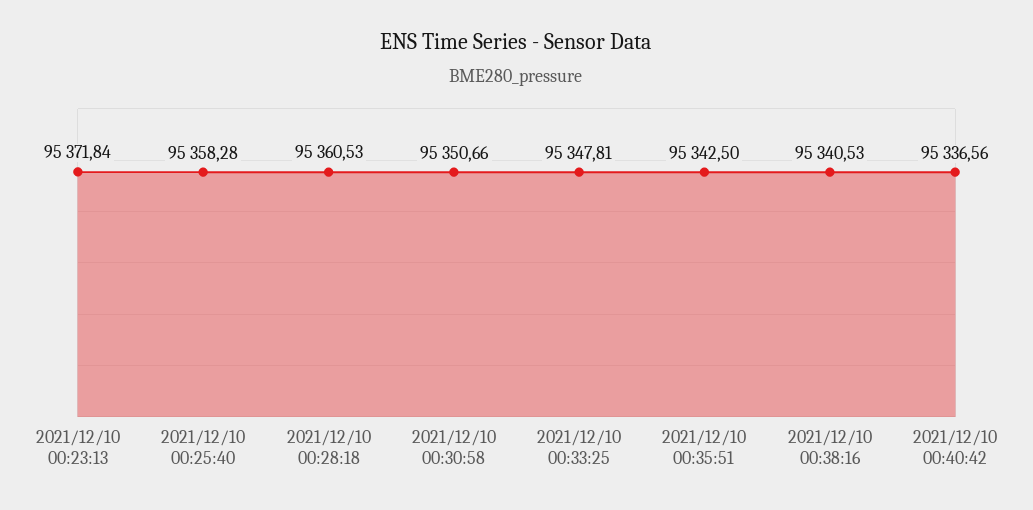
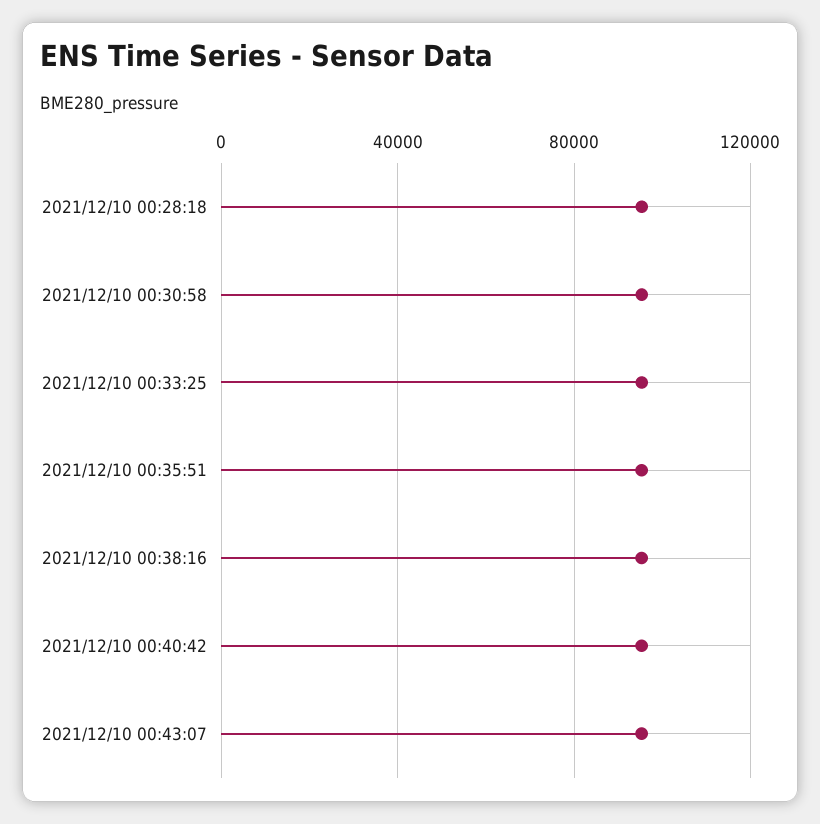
2021/12/10 00:23:13: 95371.84 -> none
2021/12/10 00:25:40: 95358.28 -> none
2021/12/10 00:43:07: none -> 95000

